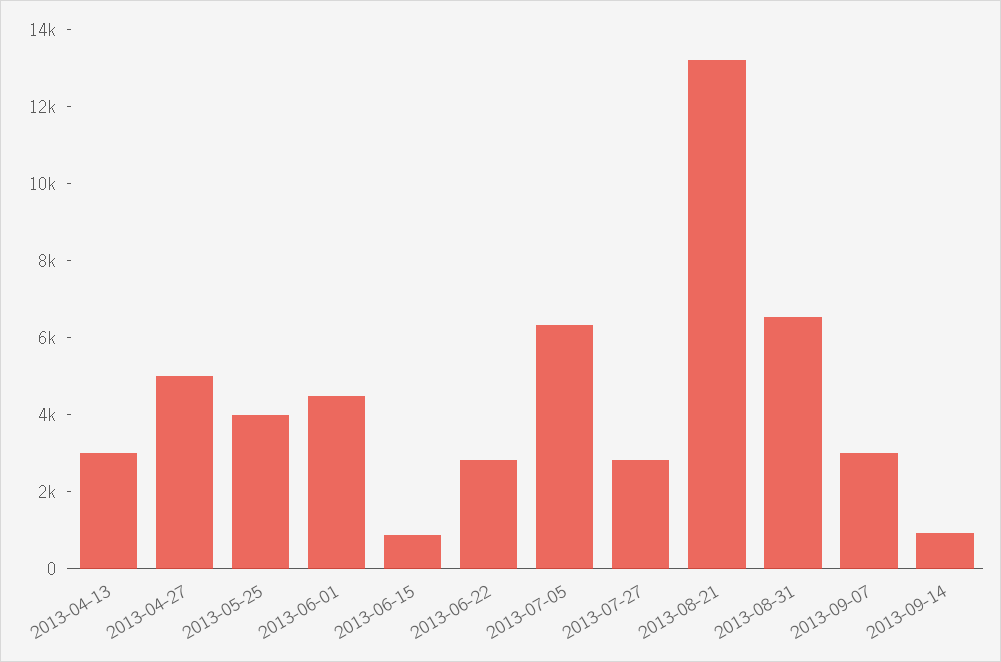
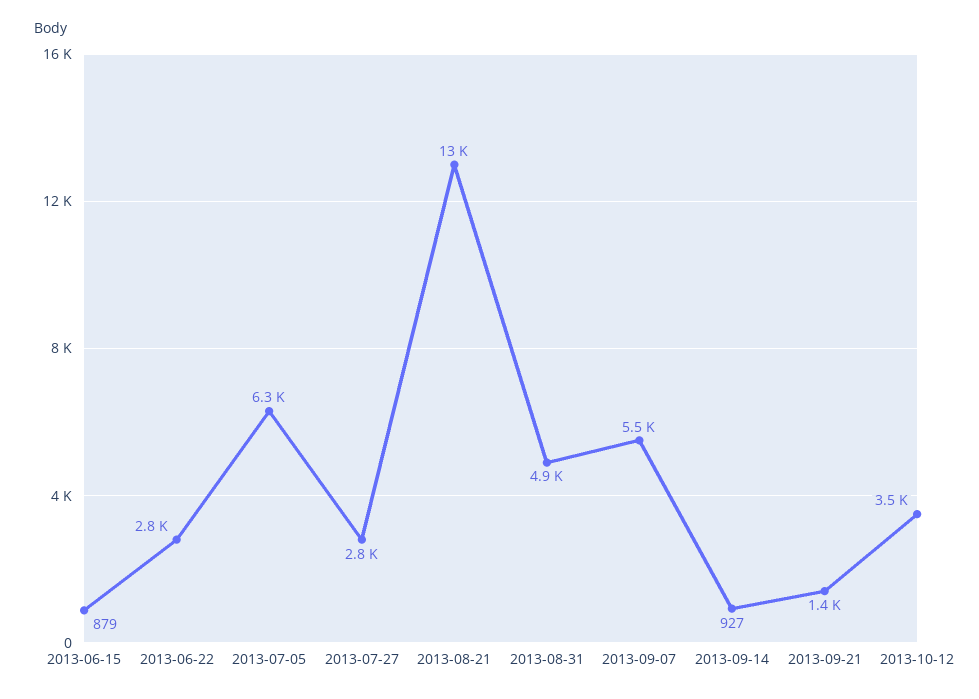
2013-04-13: 3000 -> none
2013-04-27: 5000 -> none
2013-05-25: 4000 -> none
2013-06-01: 4500 -> none
2013-08-31: 6500 -> 4900
2013-09-07: 3000 -> 5500
2013-09-21: none -> 1400
2013-10-12: none -> 3500

